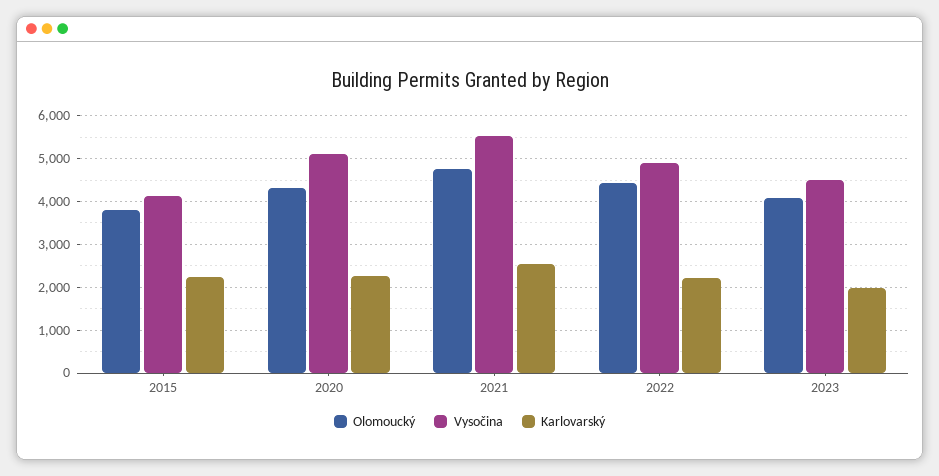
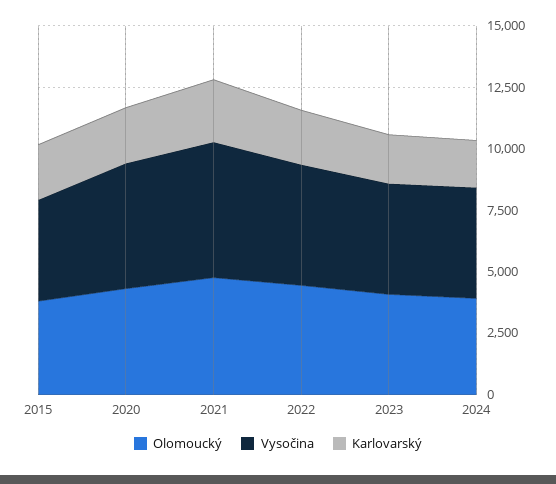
Olomoucký, 2024: none -> 4000
Vysočina, 2024: none -> 4500
Karlovarský, 2024: none -> 2000

